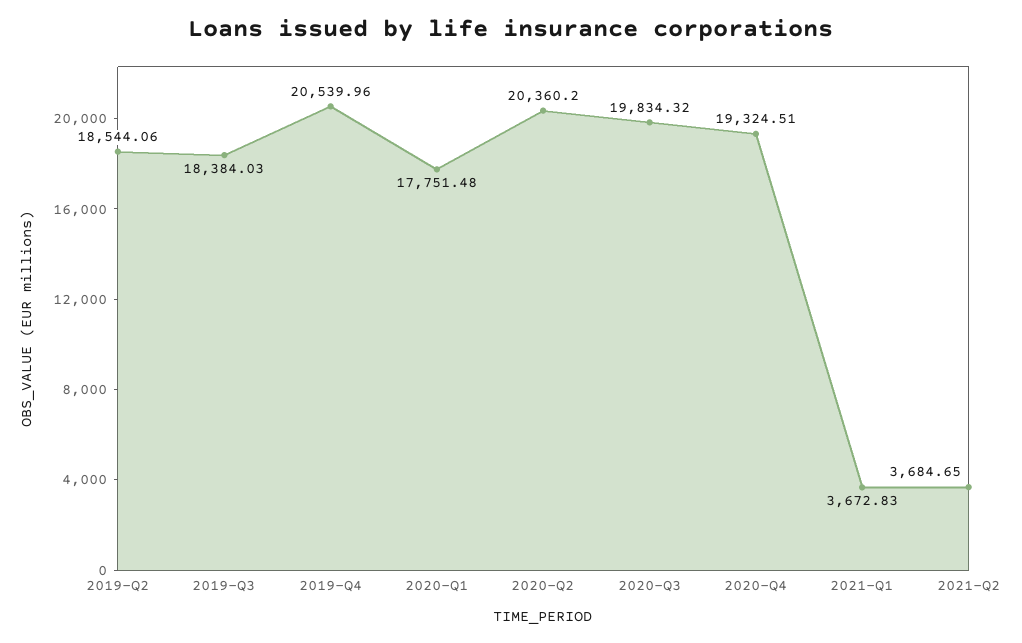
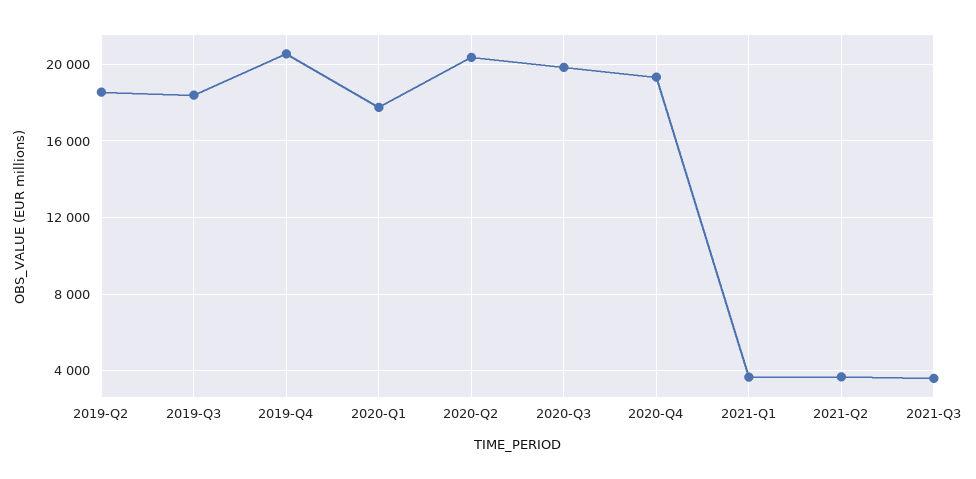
2021-Q3: none -> 3500

